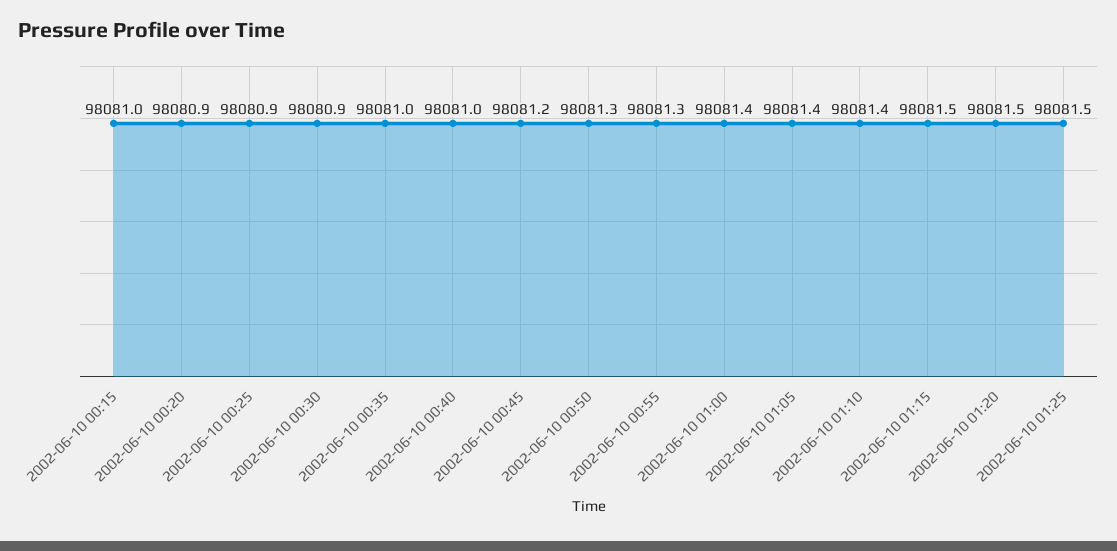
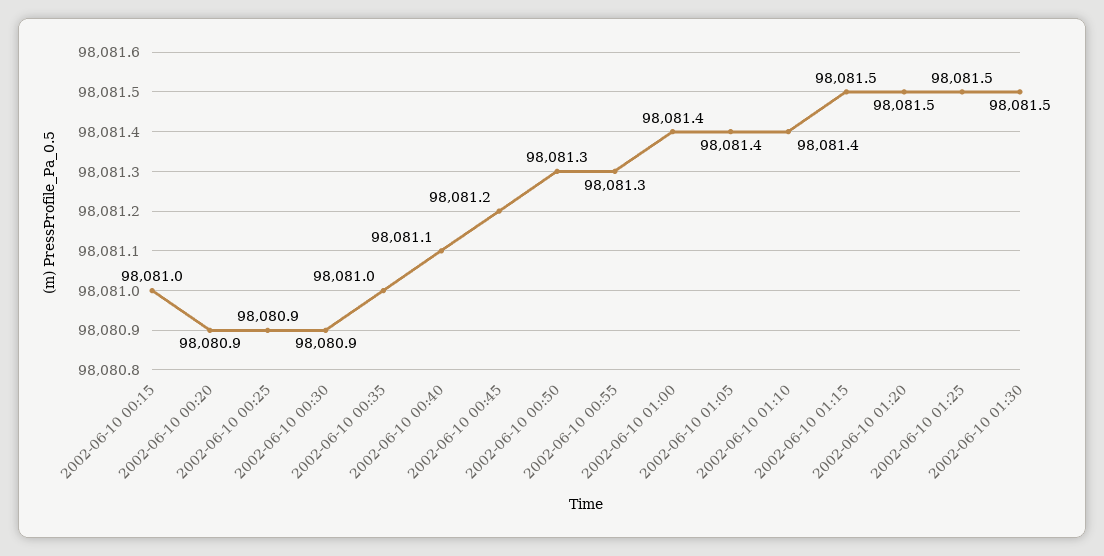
2002-06-10 00:40: 98081 -> 98081.1
2002-06-10 01:30: none -> 98081.5

